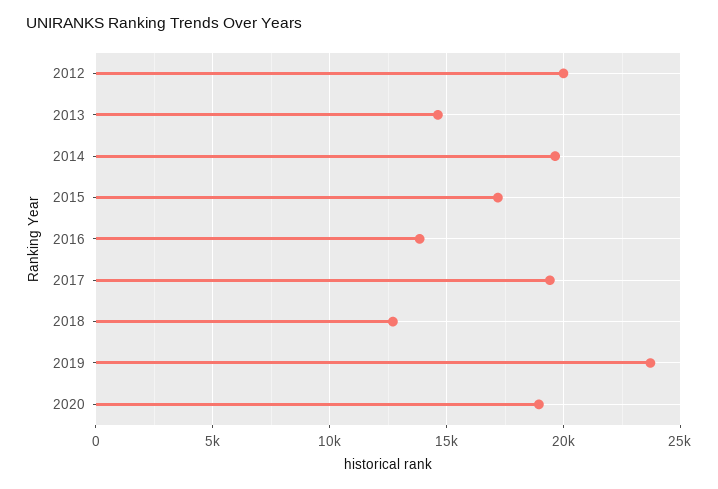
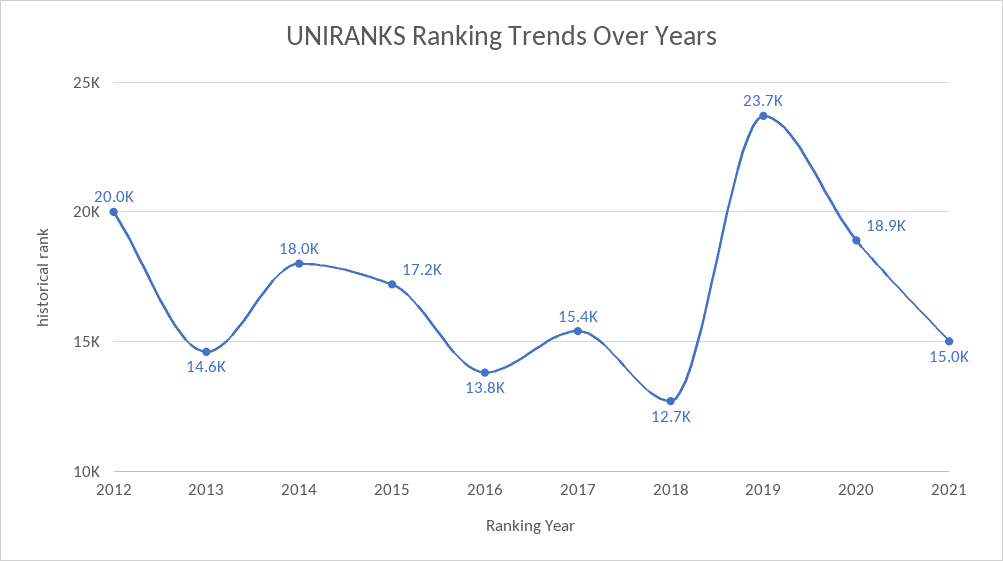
2014: 19500 -> 18000
2017: 19500 -> 15400
2021: none -> 15000

